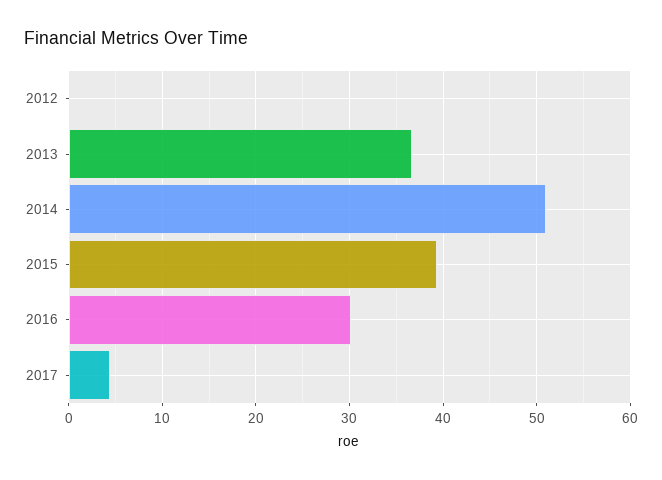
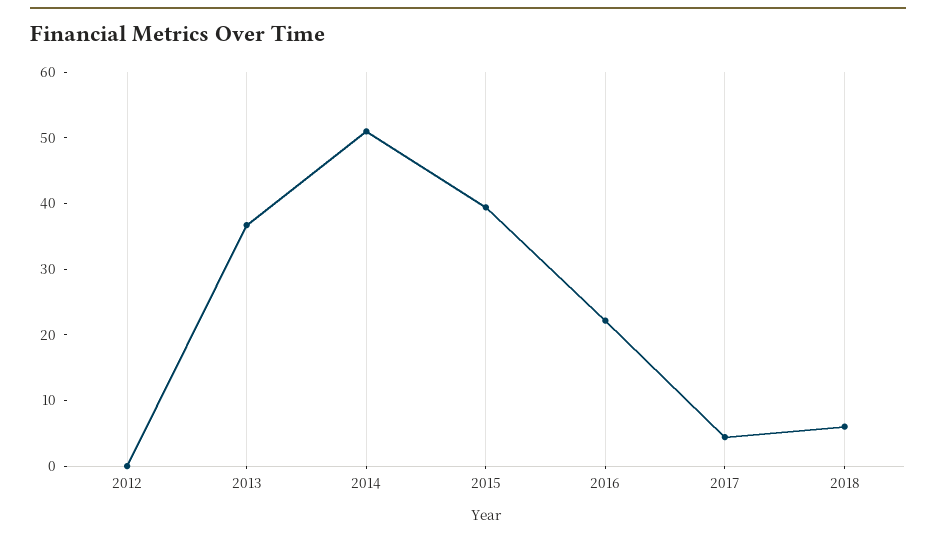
2016: 30 -> 22
2018: none -> 6

